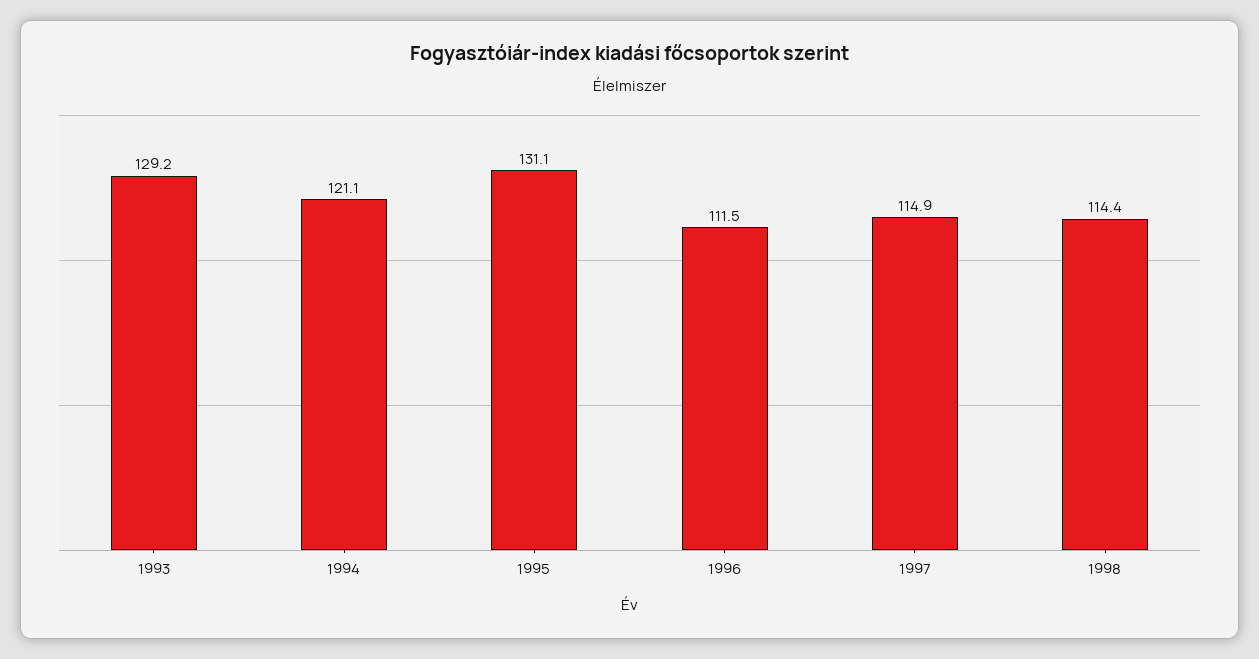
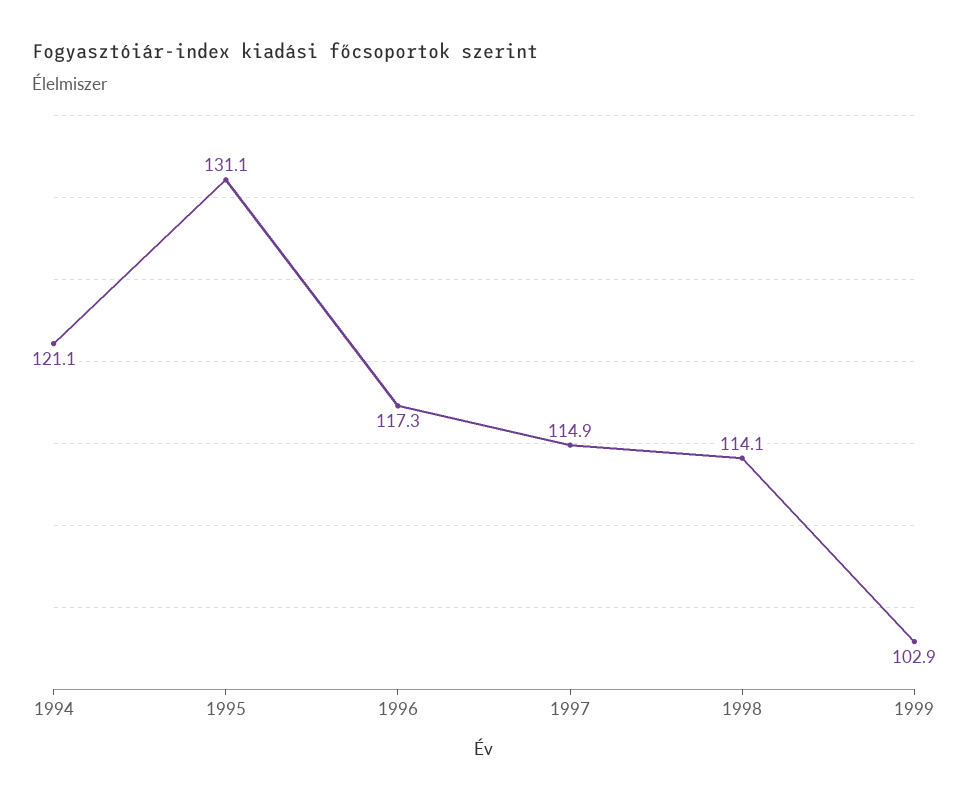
1993: 129.2 -> none
1996: 111.5 -> 117.3
1998: 114.4 -> 114.1
1999: none -> 102.9

